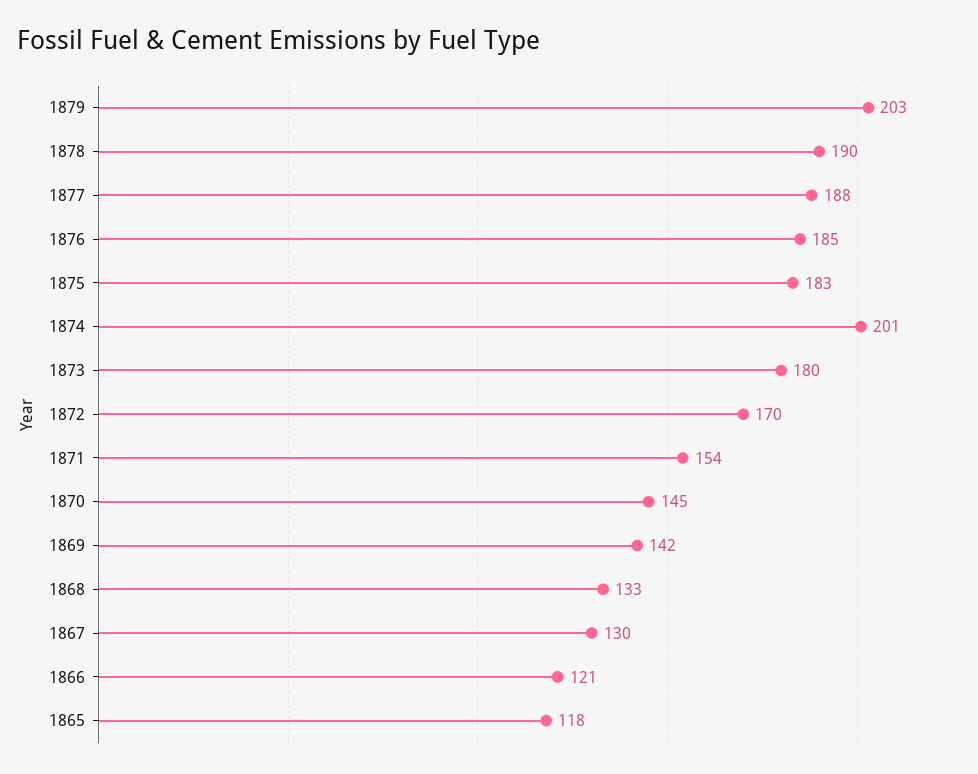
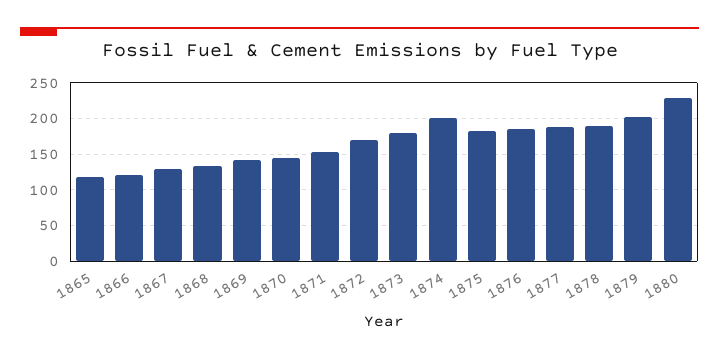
1880: none -> 230

